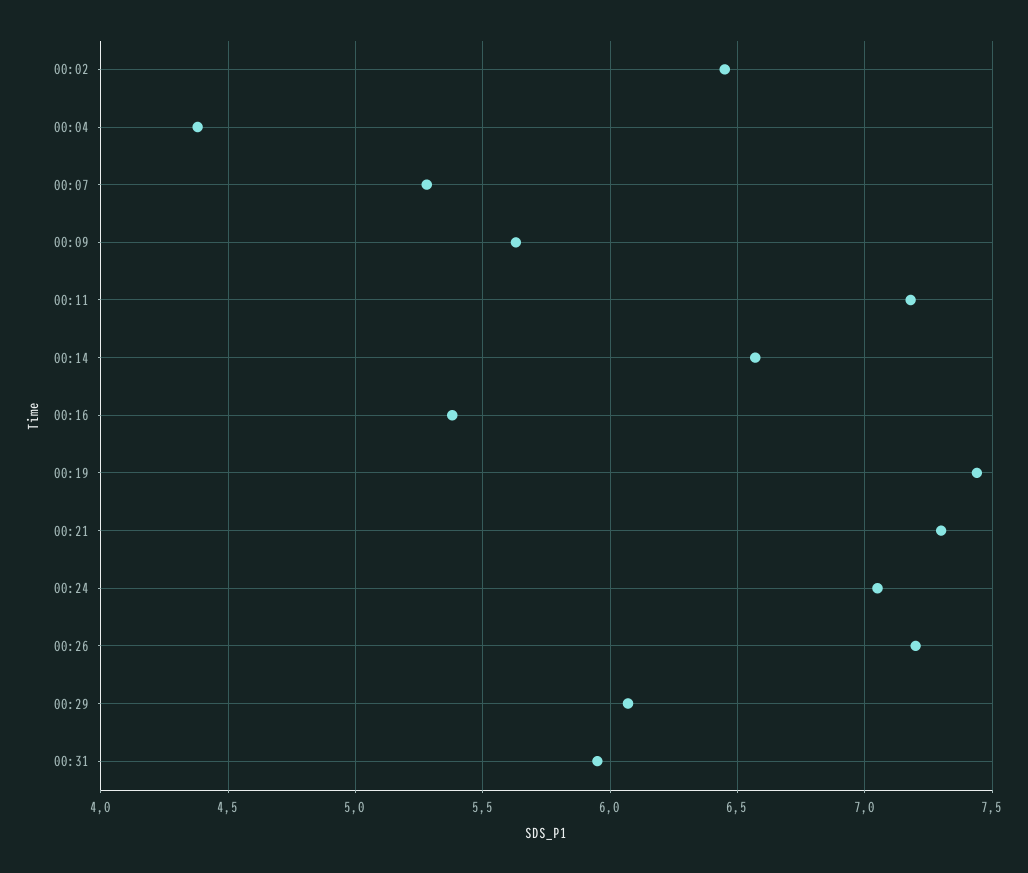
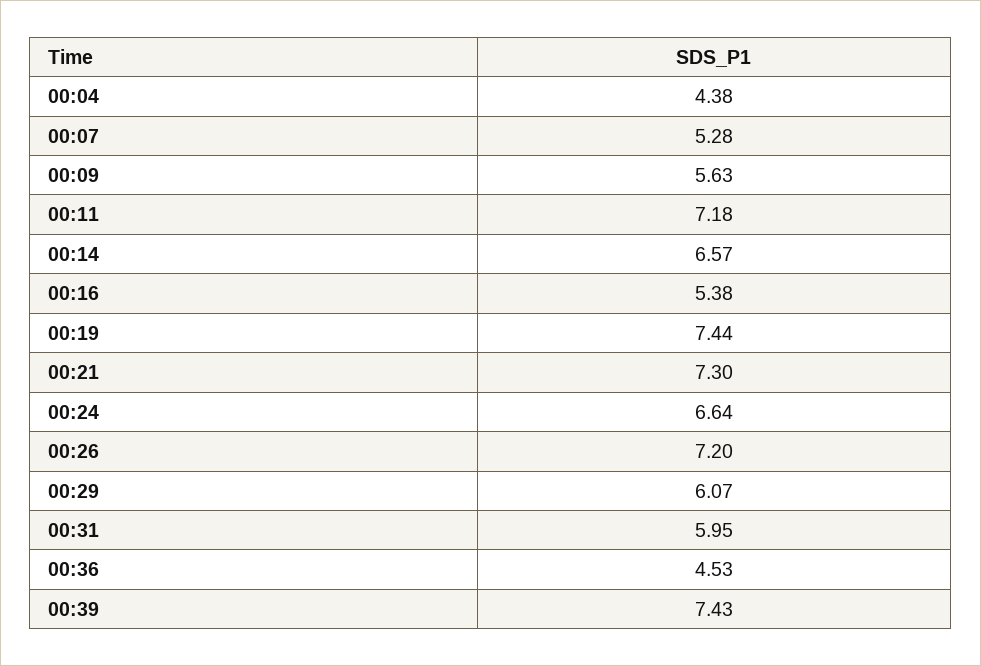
00:02: 6.45 -> none
00:24: 7.05 -> 6.64
00:36: none -> 4.53
00:39: none -> 7.43

